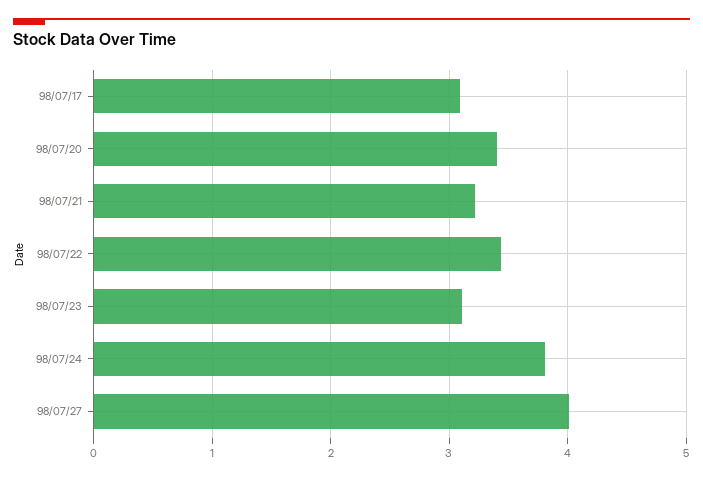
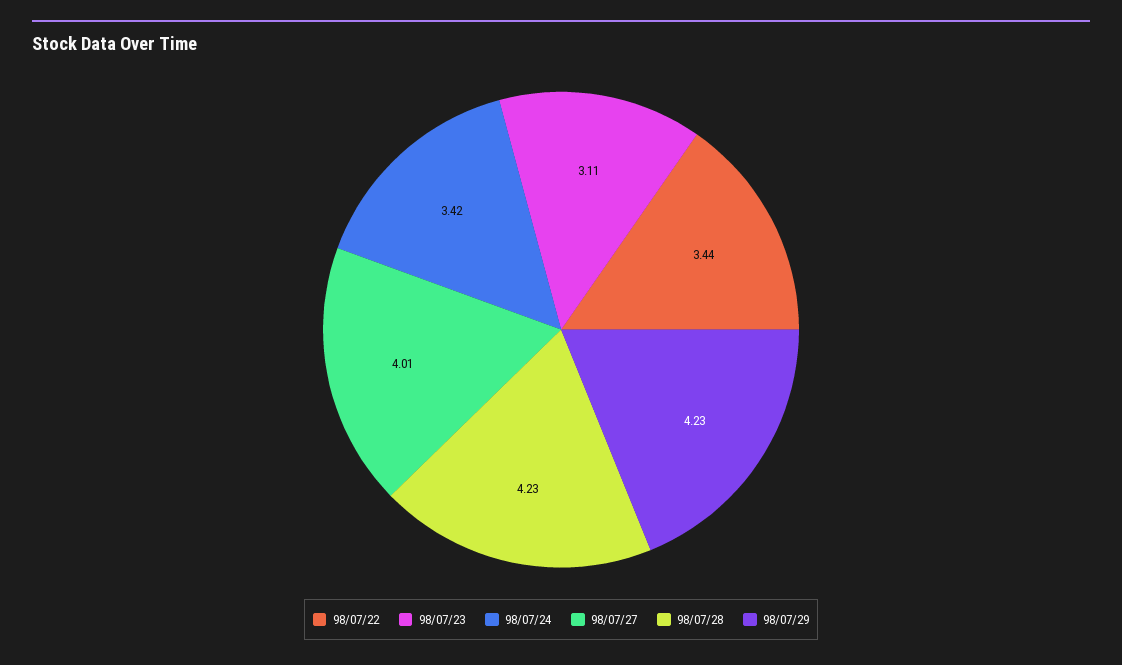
98/07/17: 3.1 -> none
98/07/20: 3.4 -> none
98/07/21: 3.2 -> none
98/07/24: 3.8 -> 3.42
98/07/28: none -> 4.23
98/07/29: none -> 4.23

